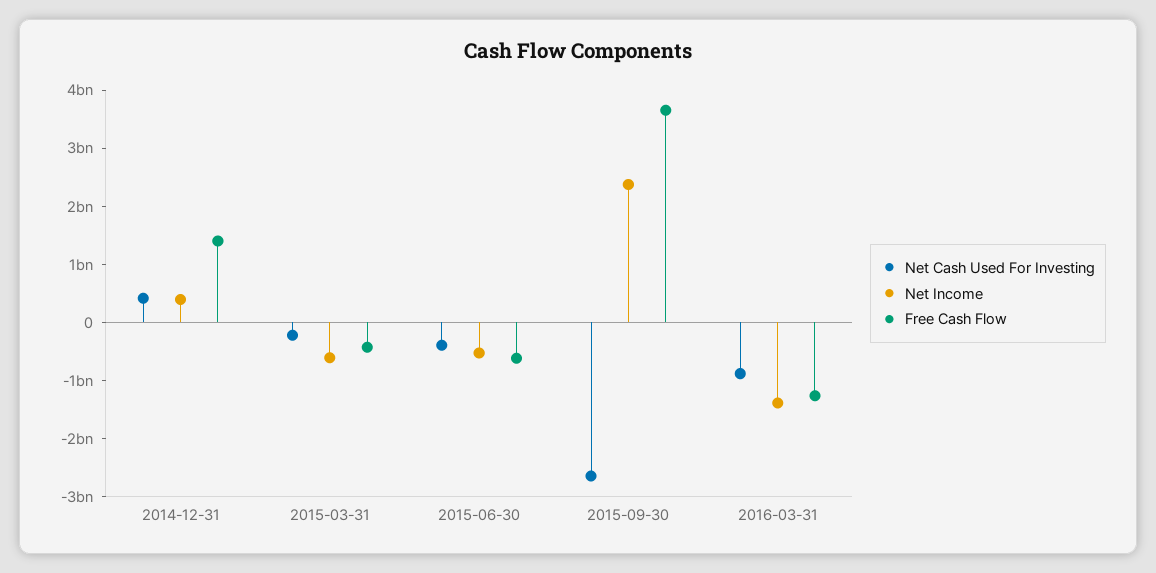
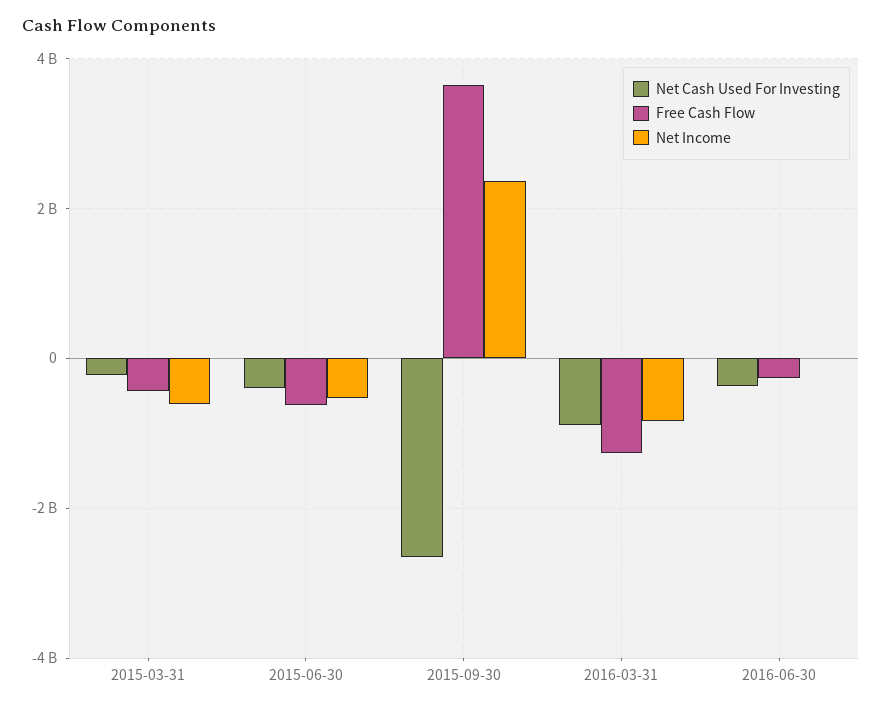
Net Cash Used For Investing, 2014-12-31: 400000000 -> none
Net Income, 2014-12-31: 400000000 -> none
Free Cash Flow, 2014-12-31: 1400000000 -> none
Net Income, 2016-03-31: -1400000000 -> -800000000
Net Cash Used For Investing, 2016-06-30: none -> -400000000
Free Cash Flow, 2016-06-30: none -> -200000000
Net Income, 2016-06-30: none -> 0

